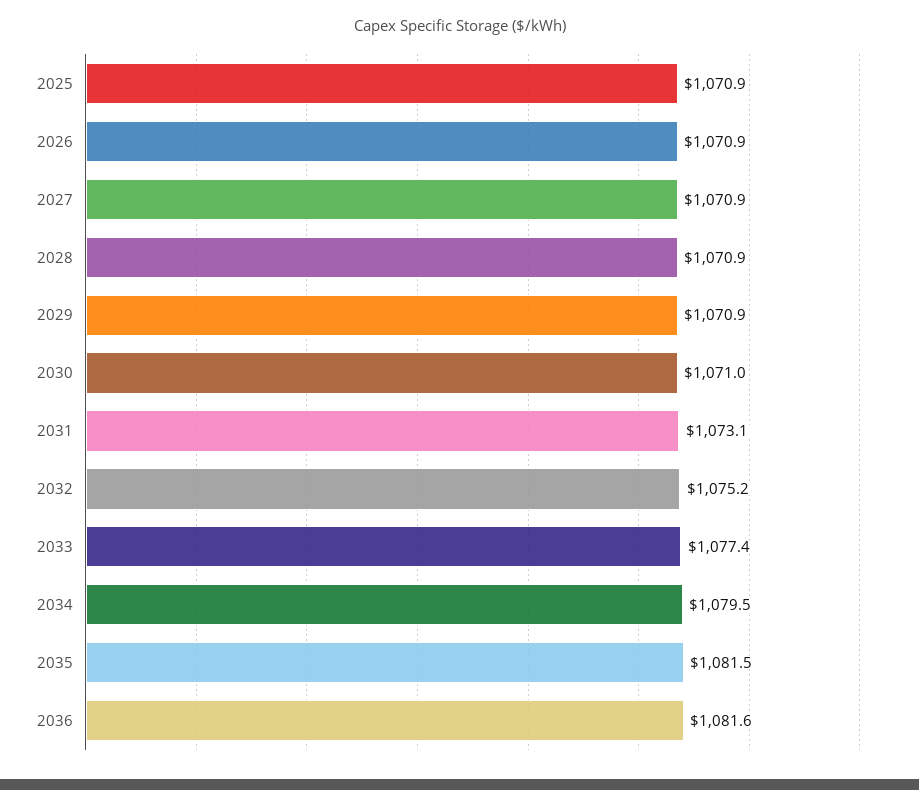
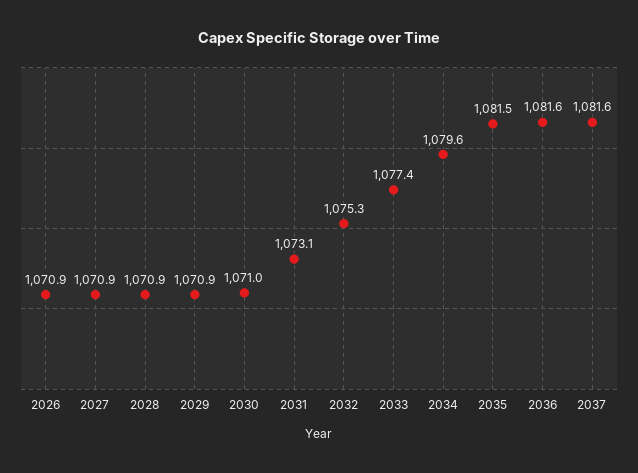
2025: 1070.9 -> none
2032: 1075.2 -> 1075.3
2034: 1079.5 -> 1079.6
2037: none -> 1081.6

